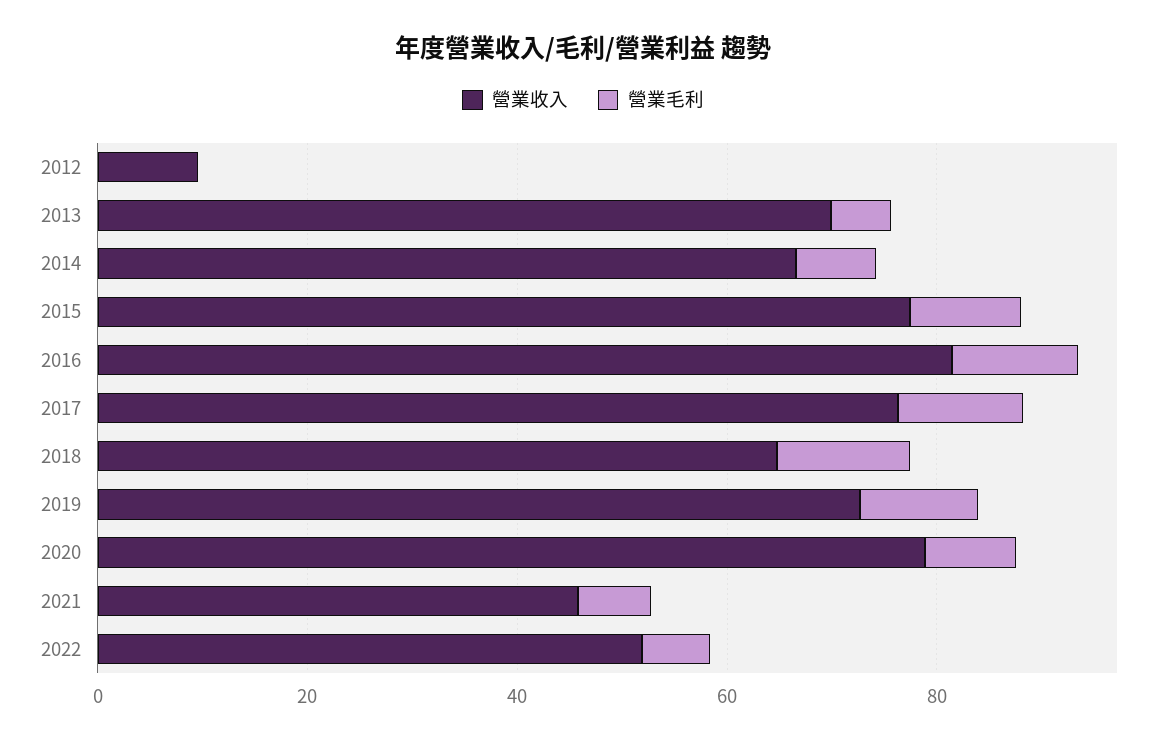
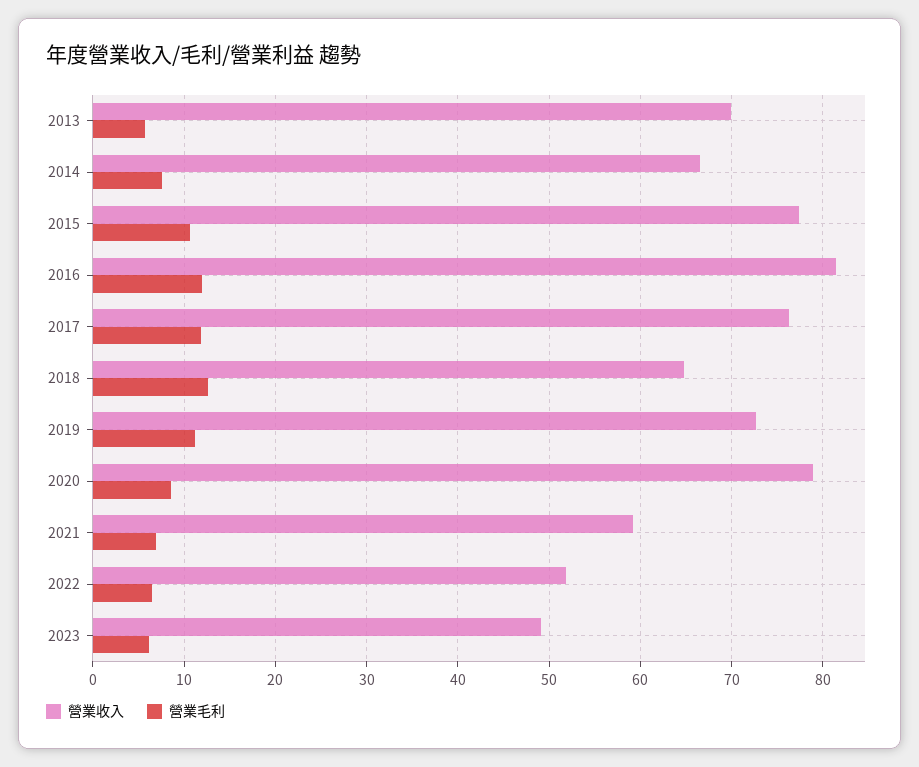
營業收入, 2012: 10 -> none
營業毛利, 2012: 0 -> none
營業收入, 2021: 45 -> 59
營業收入, 2023: none -> 49
營業毛利, 2023: none -> 6

